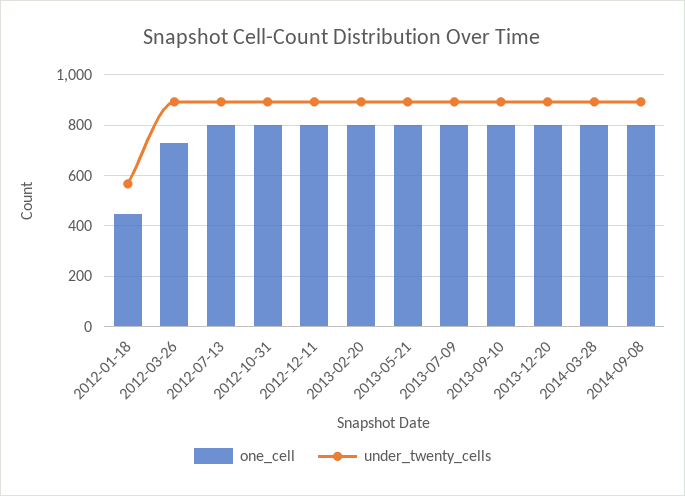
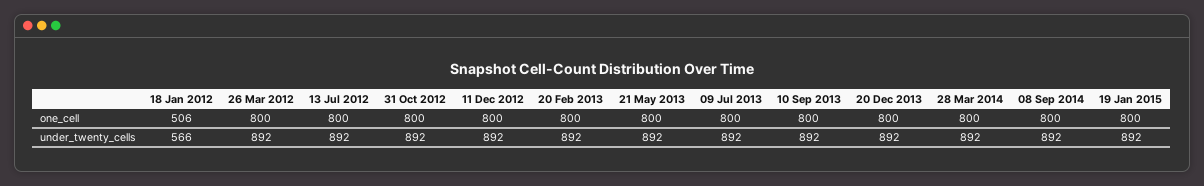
one_cell, 2012-01-18: 450 -> 506
one_cell, 2012-03-26: 725 -> 800
one_cell, 19 Jan 2015: none -> 800
under_twenty_cells, 19 Jan 2015: none -> 892

